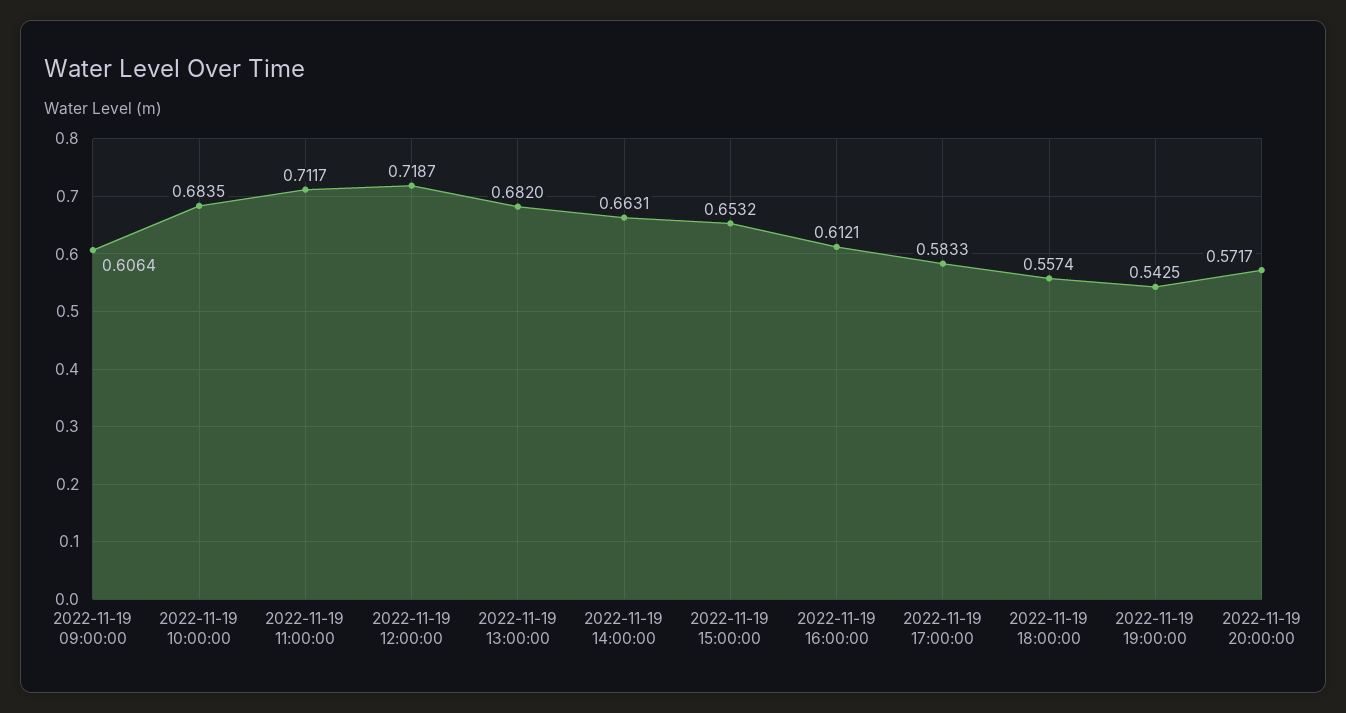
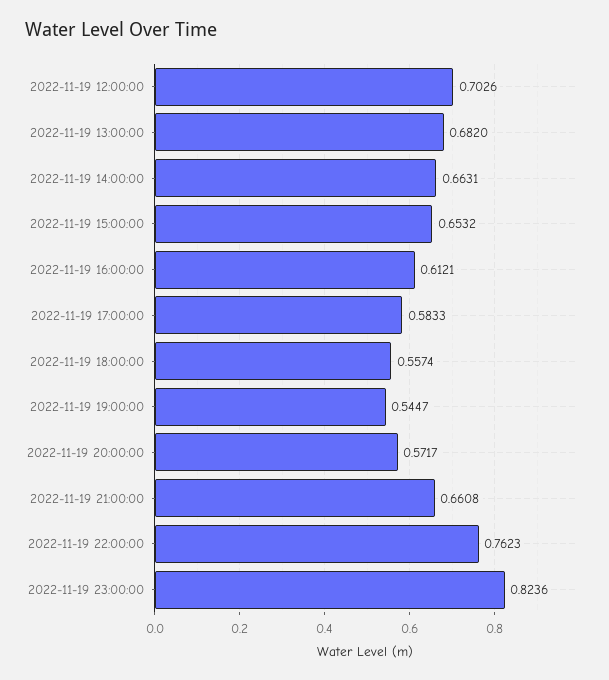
2022-11-19 09:00:00: 0.6064 -> none
2022-11-19 10:00:00: 0.6835 -> none
2022-11-19 11:00:00: 0.7117 -> none
2022-11-19 12:00:00: 0.7187 -> 0.7026
2022-11-19 19:00:00: 0.5425 -> 0.5447
2022-11-19 21:00:00: none -> 0.6608
2022-11-19 22:00:00: none -> 0.7623
2022-11-19 23:00:00: none -> 0.8236

